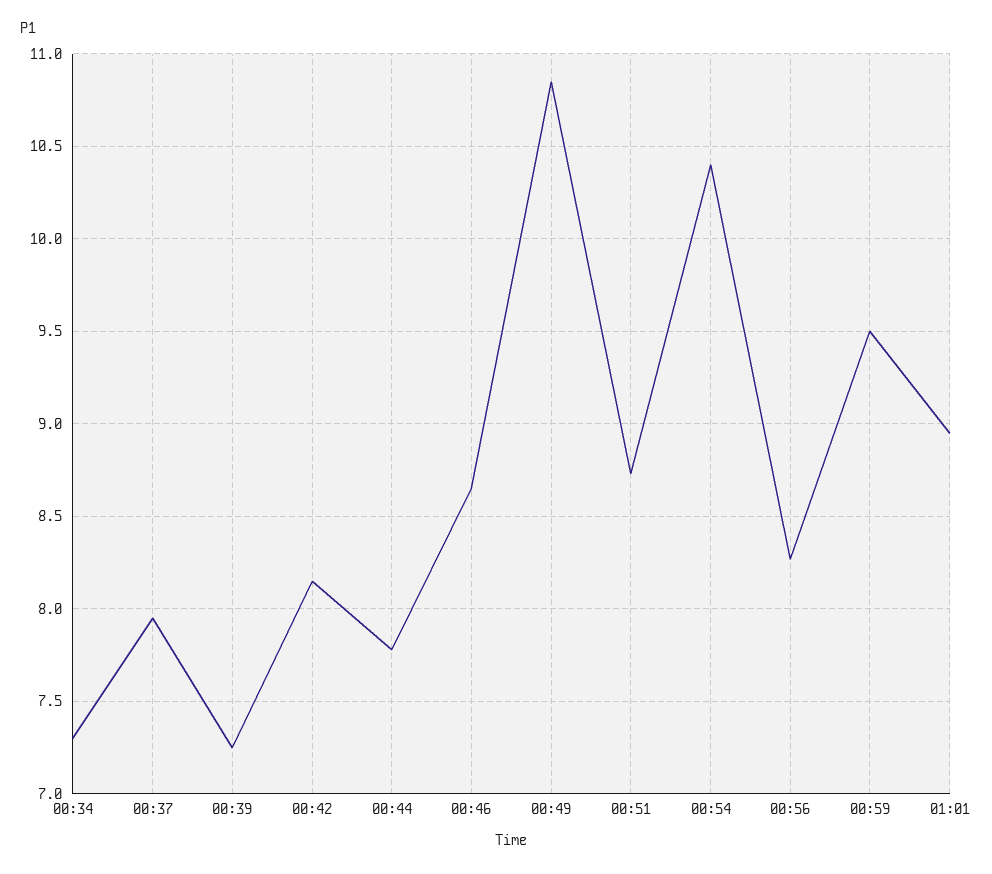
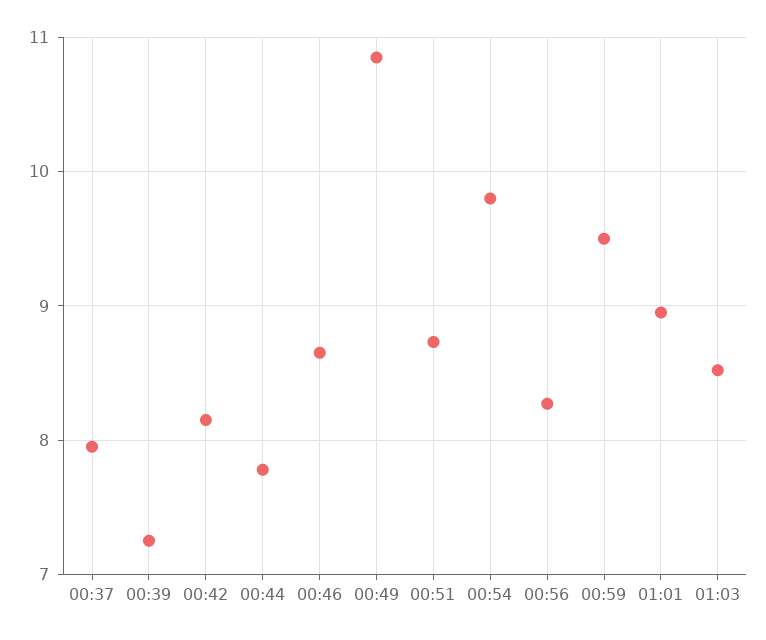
00:34: 7.3 -> none
00:54: 10.4 -> 9.8
01:03: none -> 8.5

